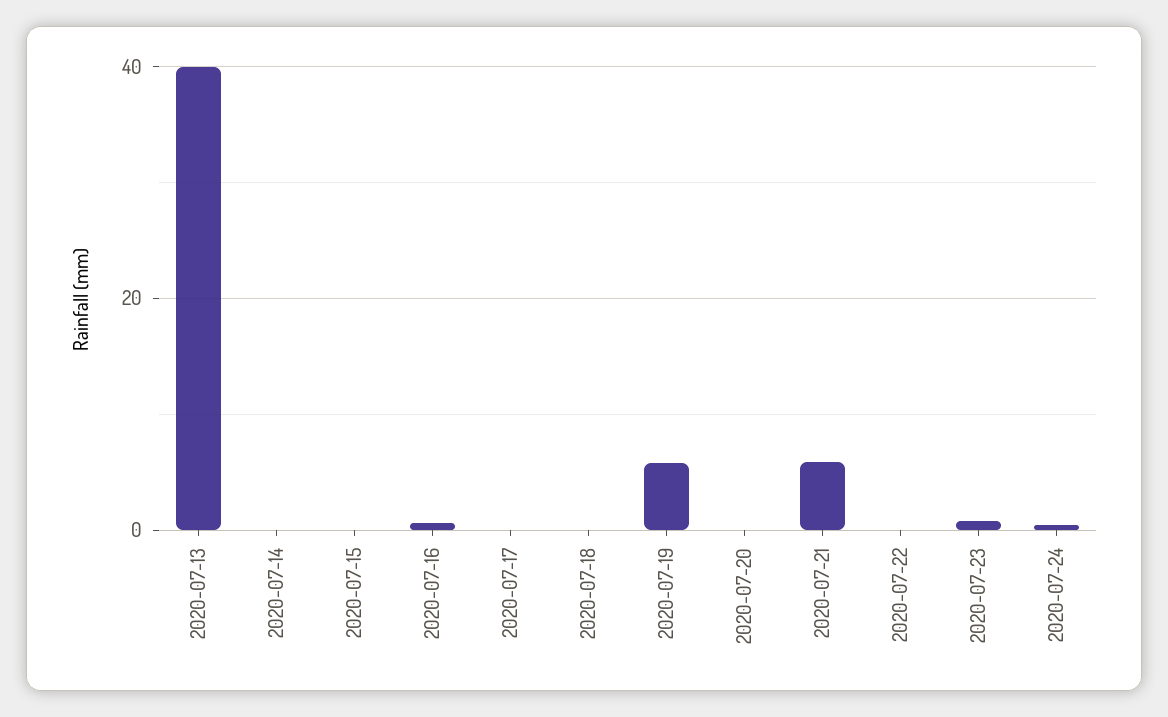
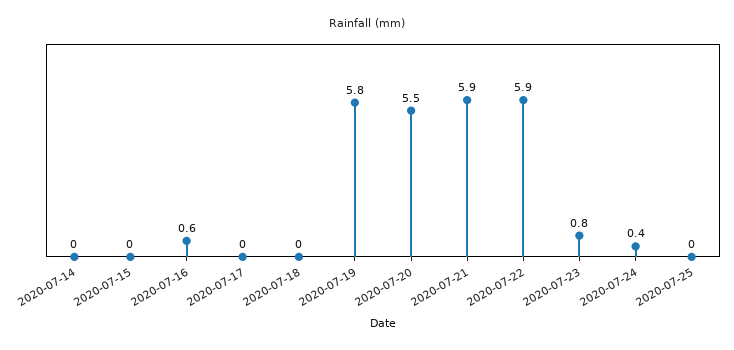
2020-07-13: 40 -> none
2020-07-20: 0 -> 5.5
2020-07-22: 0 -> 5.9
2020-07-25: none -> 0

